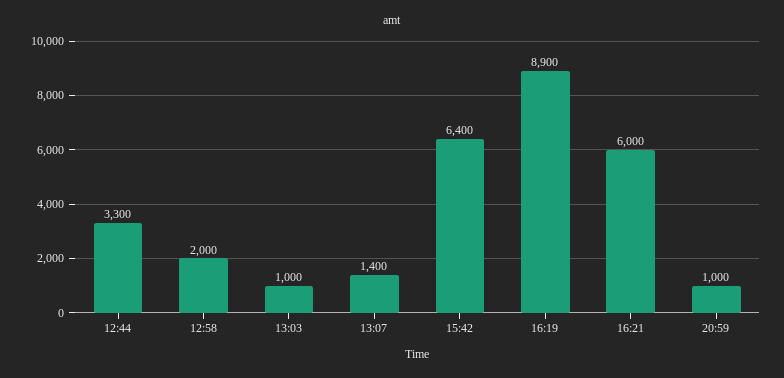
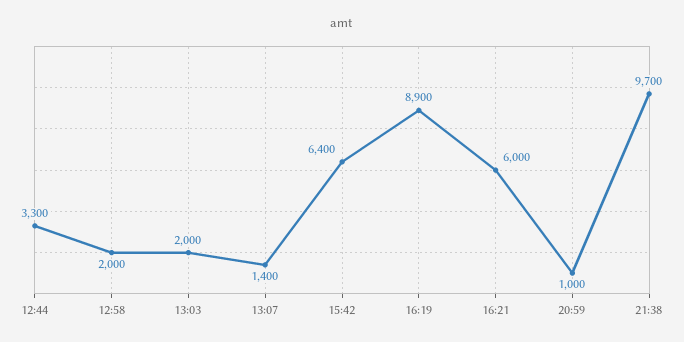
13:03: 1000 -> 2000
21:38: none -> 9700

